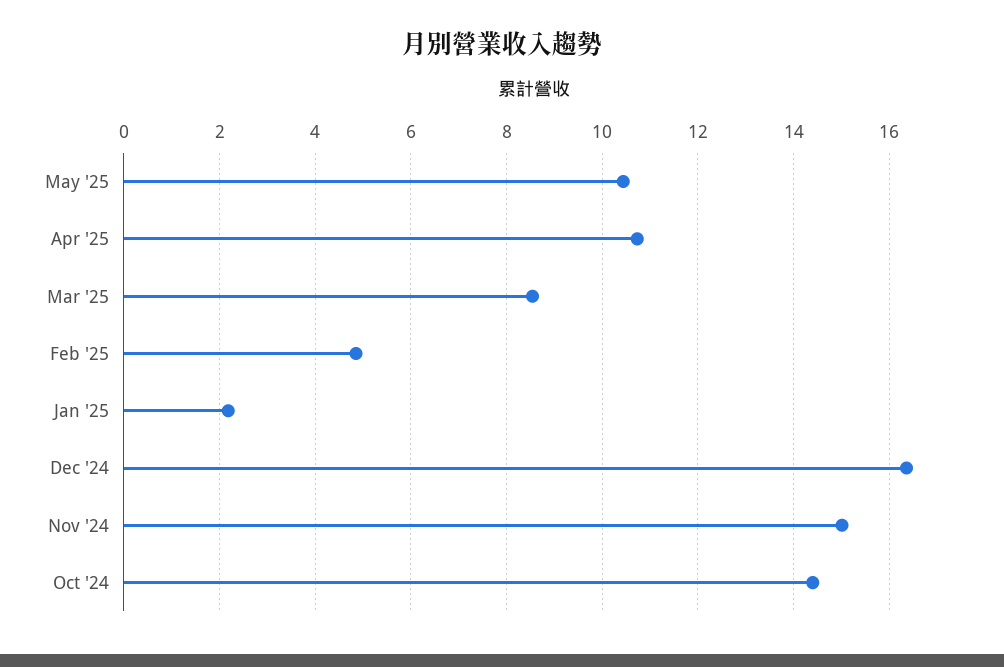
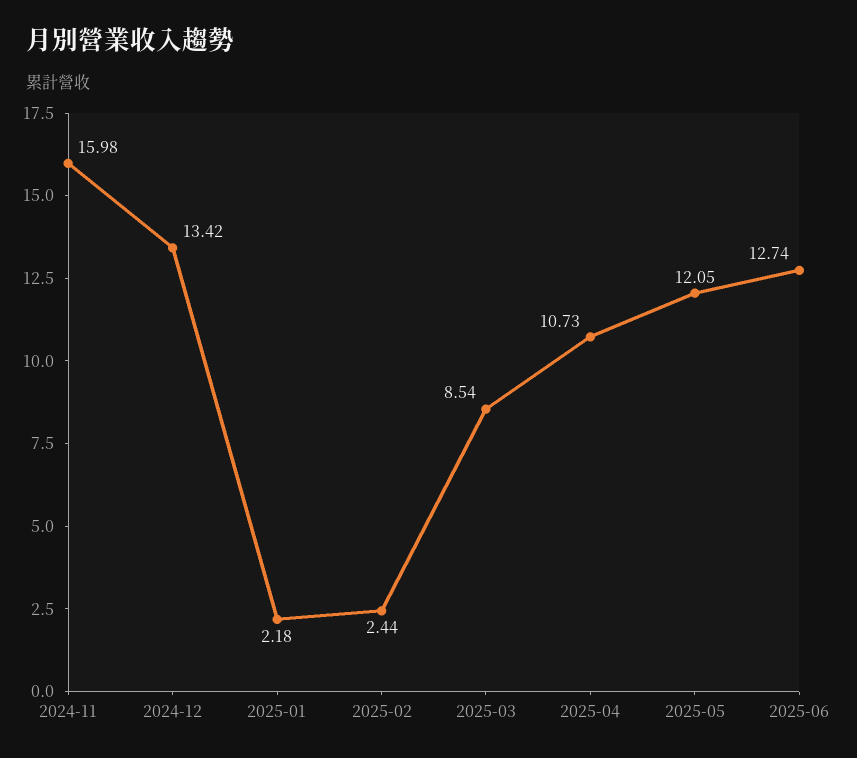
May '25: 10.4 -> 12.05
Feb '25: 4.8 -> 2.44
Dec '24: 16.4 -> 13.42
Nov '24: 15 -> 15.98
Oct '24: 14.4 -> none
2025-06: none -> 12.74

